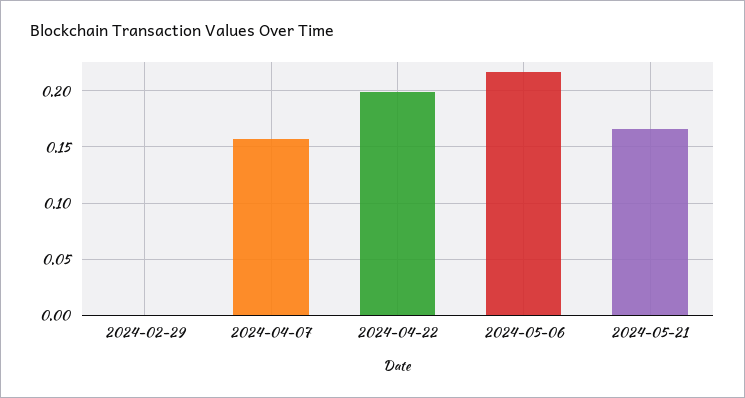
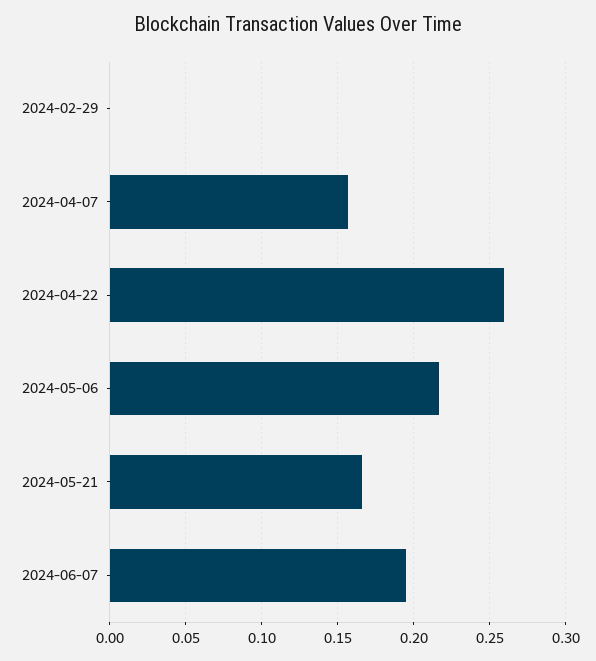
2024-04-22: 0.2 -> 0.26
2024-06-07: none -> 0.195

